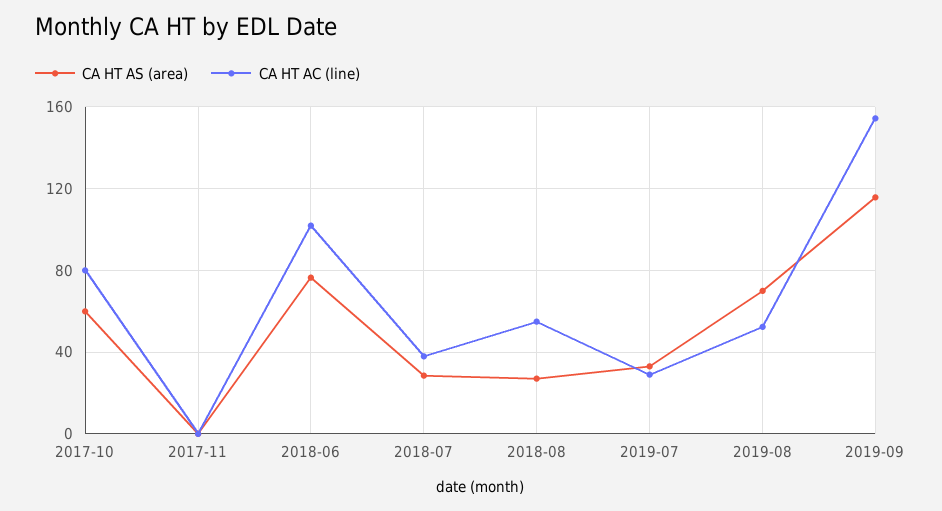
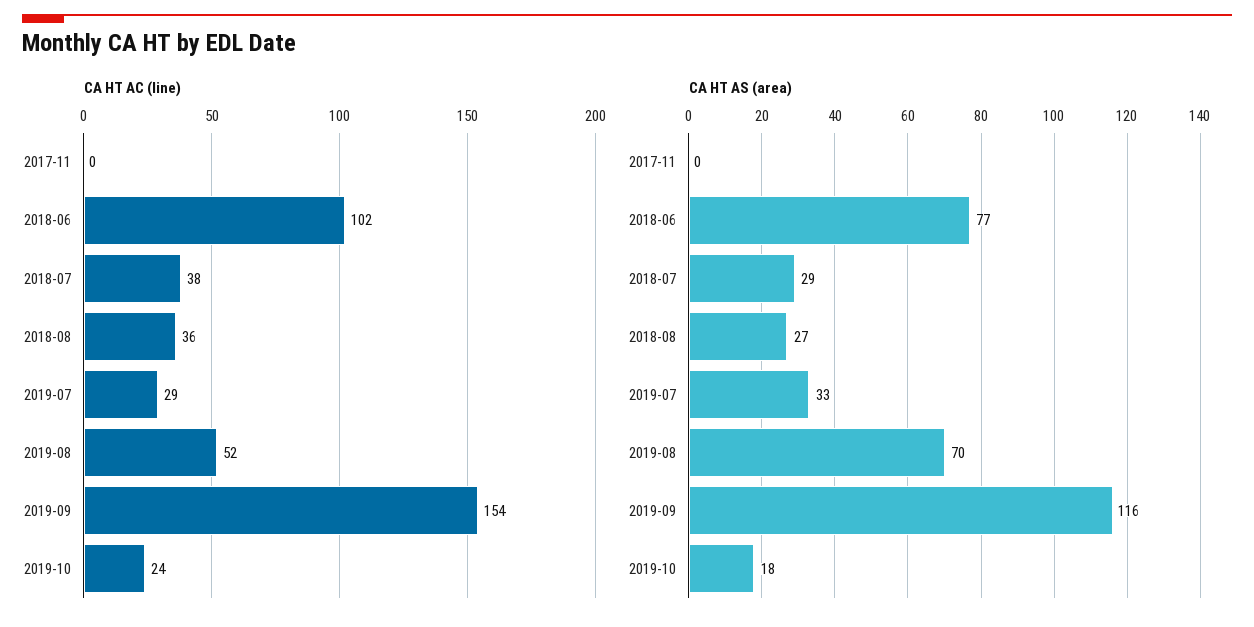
CA HT AS (area), 2017-10: 60 -> none
CA HT AC (line), 2017-10: 80 -> none
CA HT AC (line), 2018-08: 55 -> 36
CA HT AC (line), 2019-10: none -> 24
CA HT AS (area), 2019-10: none -> 18

